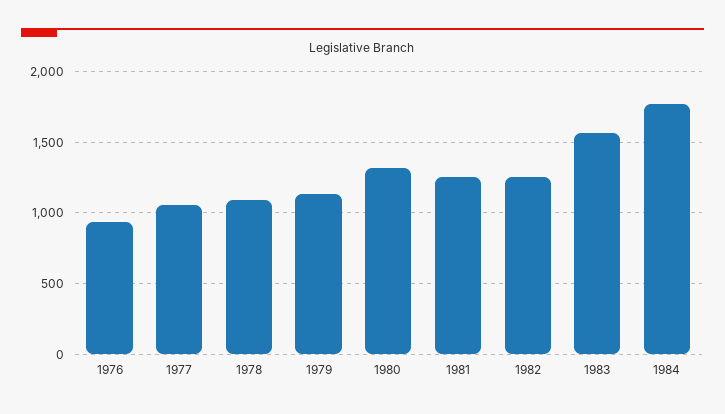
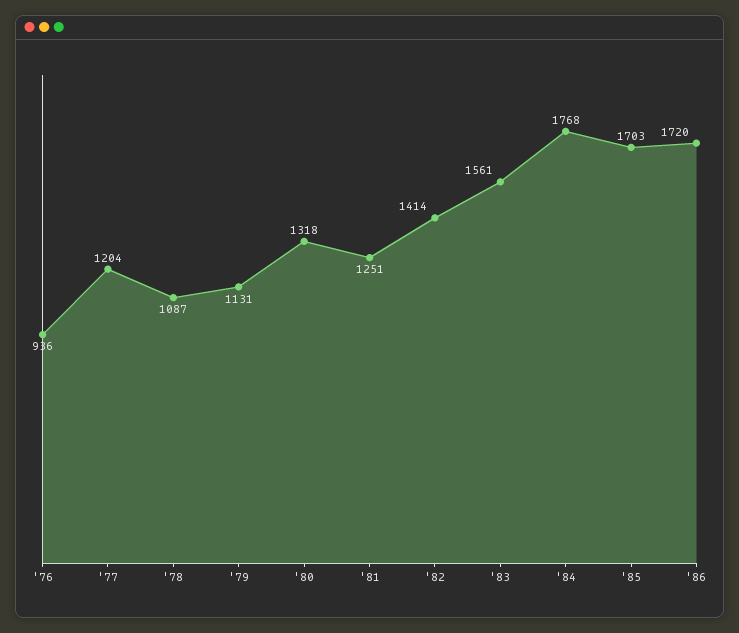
1977: 1050 -> 1204
1982: 1250 -> 1414
'85: none -> 1703
'86: none -> 1720

